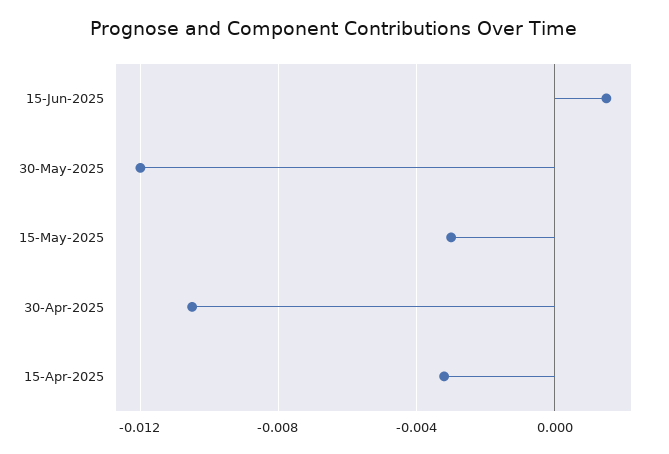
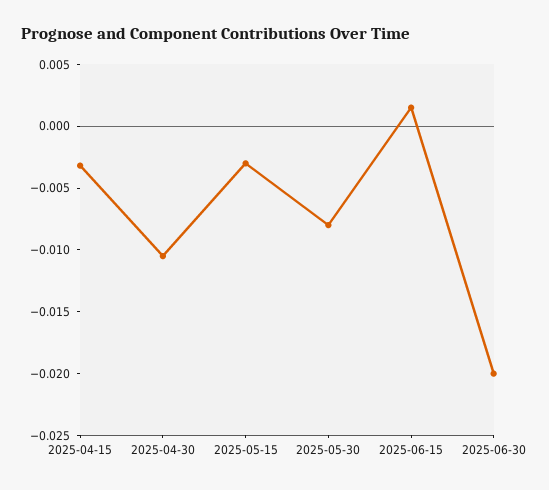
30-May-2025: -0.012 -> -0.008
2025-06-30: none -> -0.02

